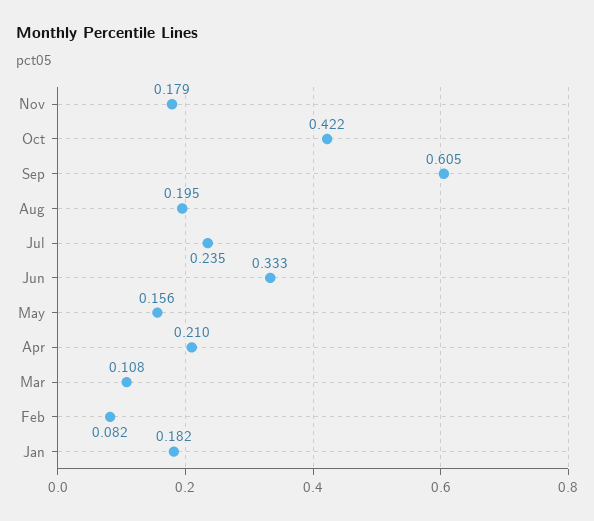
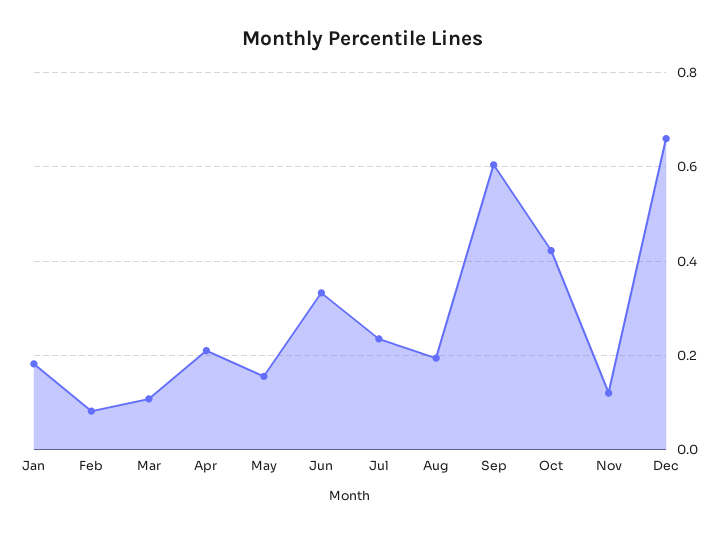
Nov: 0.179 -> 0.12
Dec: none -> 0.66

